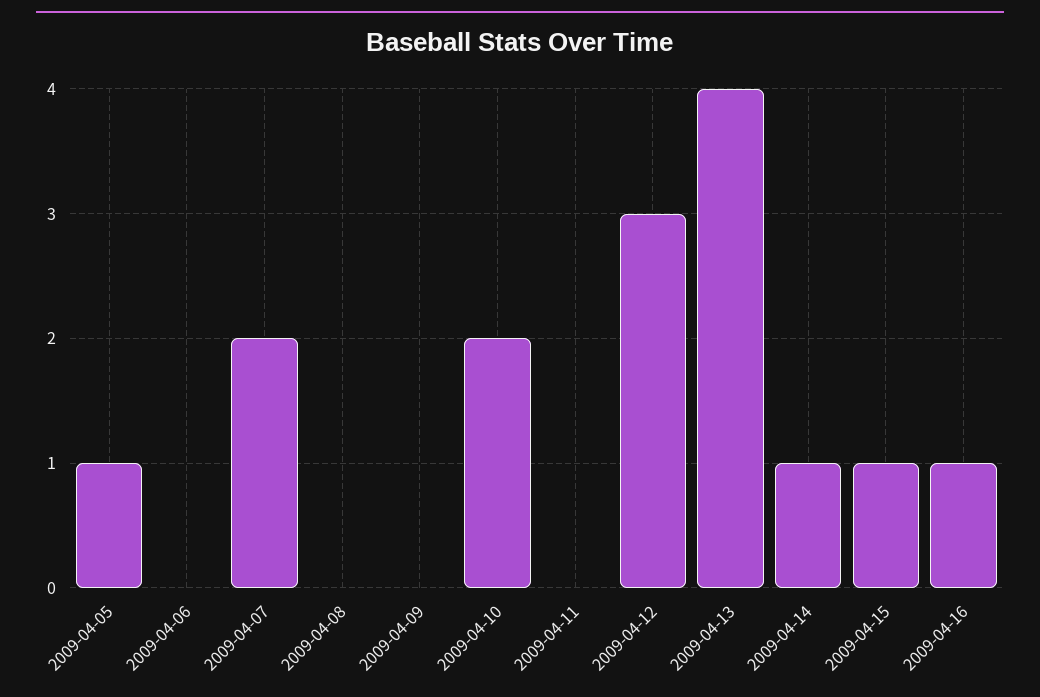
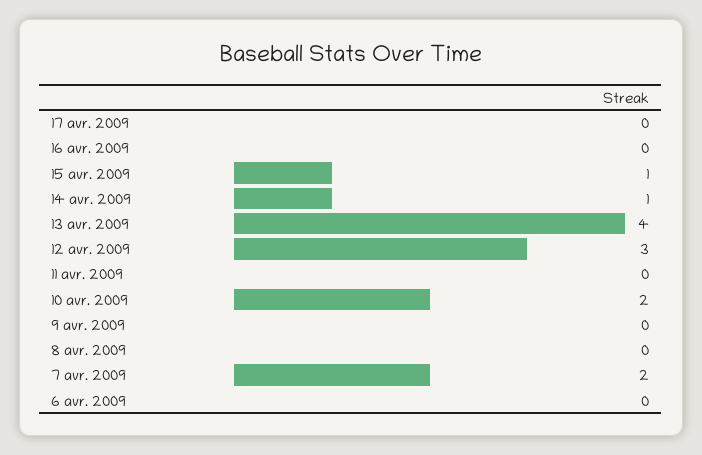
2009-04-05: 1 -> none
2009-04-16: 1 -> 0
17 avr. 2009: none -> 0

